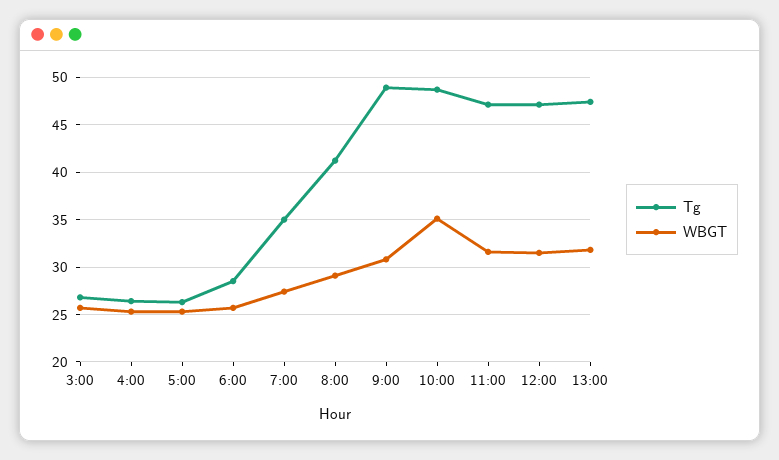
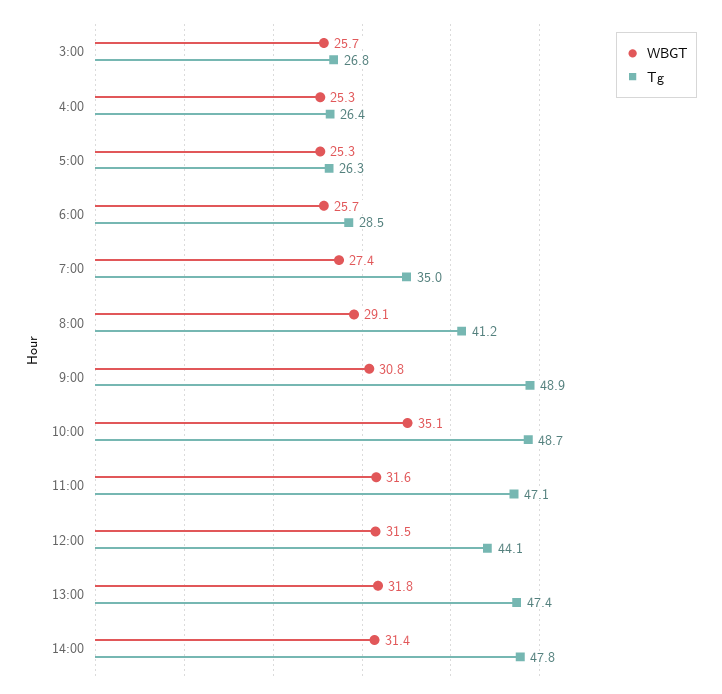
Tg, 12:00: 47 -> 44.1
WBGT, 14:00: none -> 31.4
Tg, 14:00: none -> 47.8

